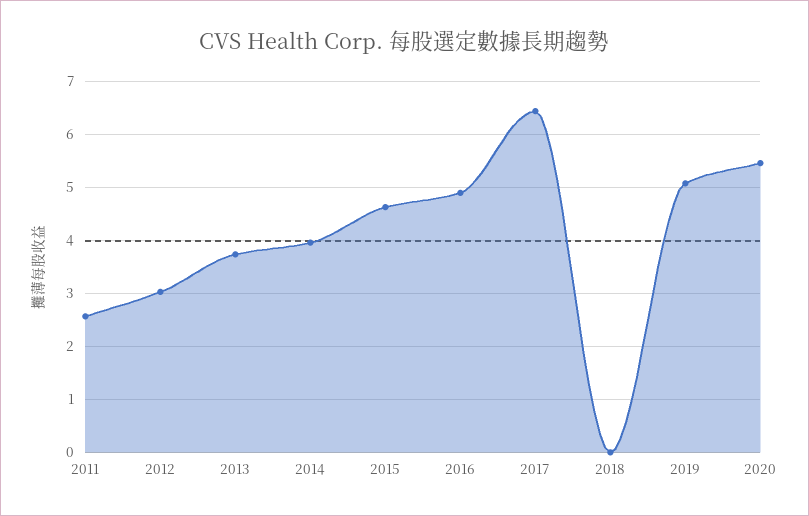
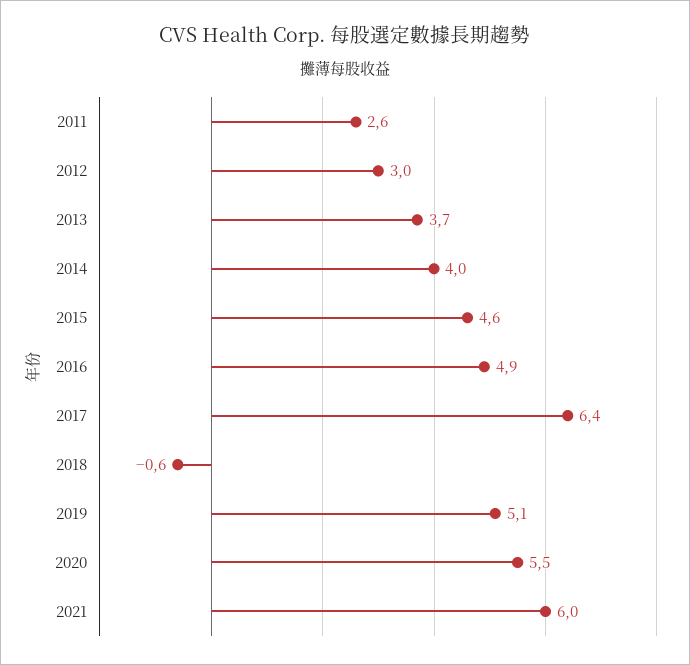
2018: 0 -> -0.6
2021: none -> 6

